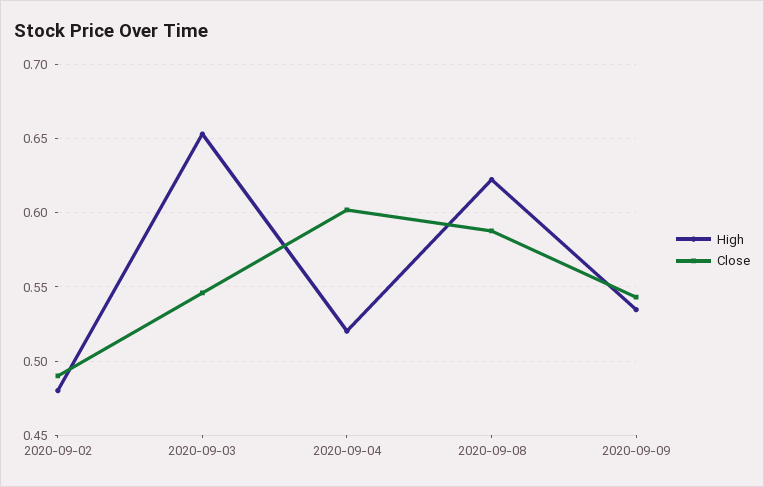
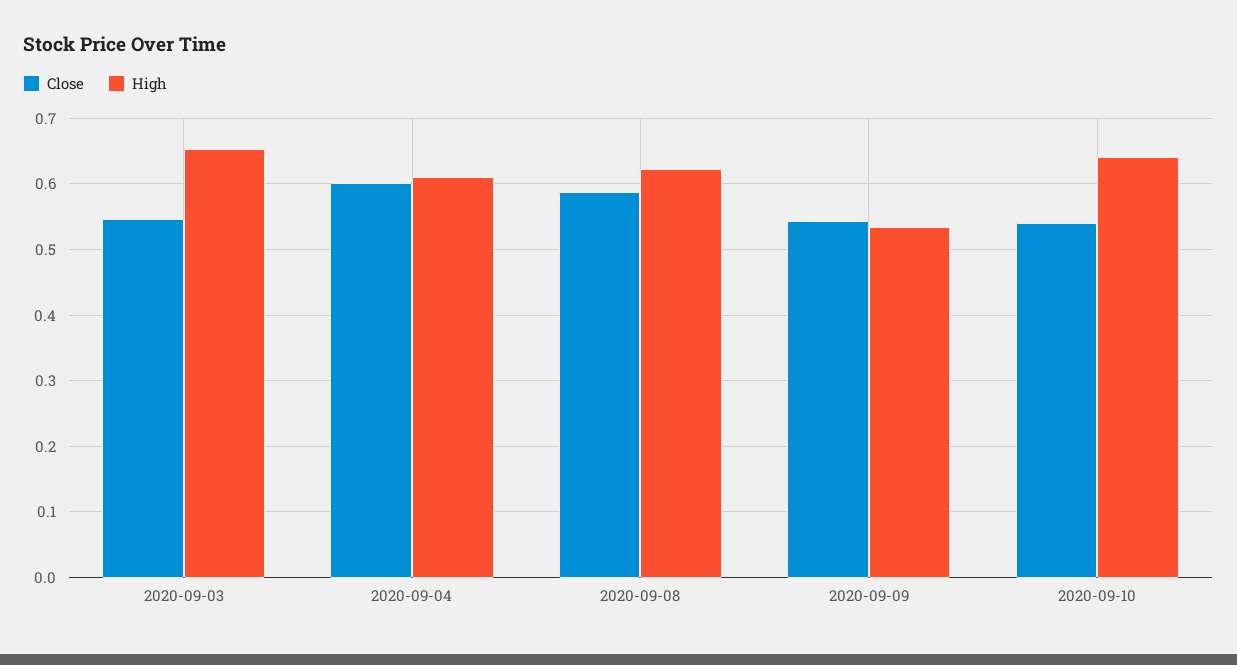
High, 2020-09-02: 0.48 -> none
Close, 2020-09-02: 0.49 -> none
High, 2020-09-04: 0.52 -> 0.61
Close, 2020-09-10: none -> 0.54
High, 2020-09-10: none -> 0.64

